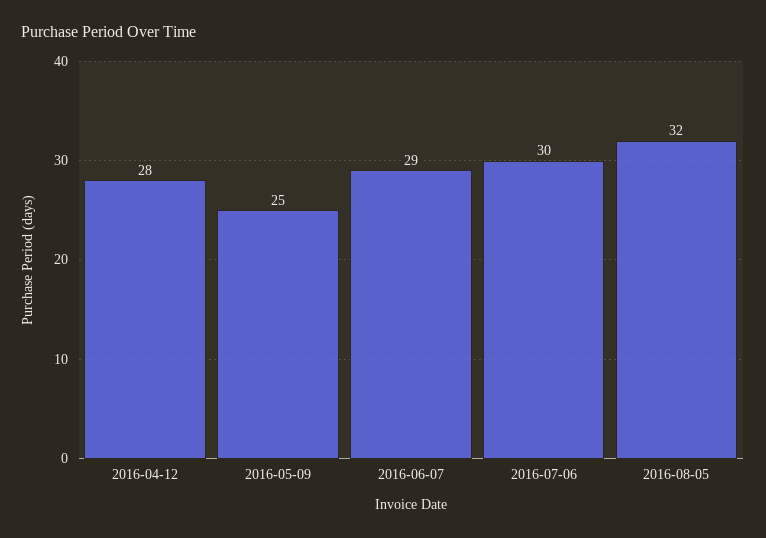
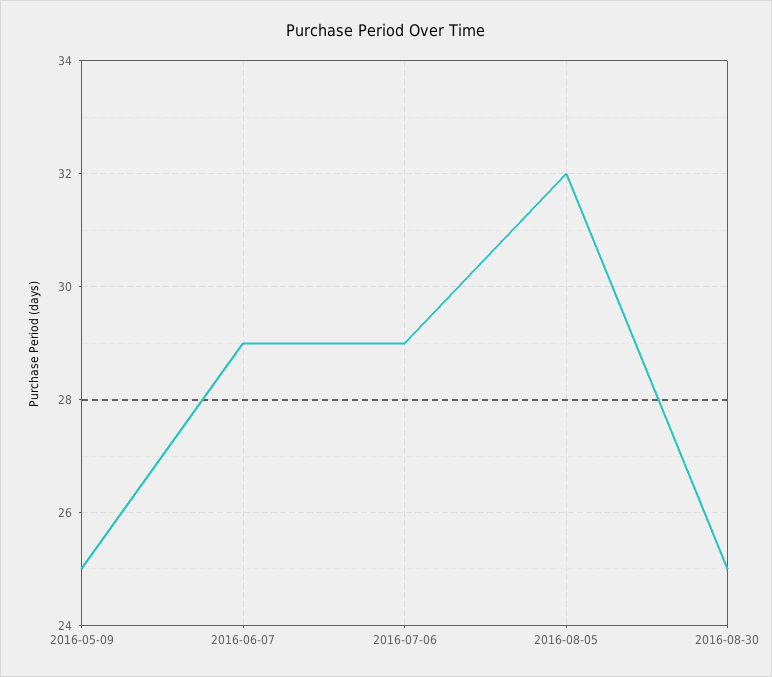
2016-04-12: 28 -> none
2016-07-06: 30 -> 29
2016-08-30: none -> 25

